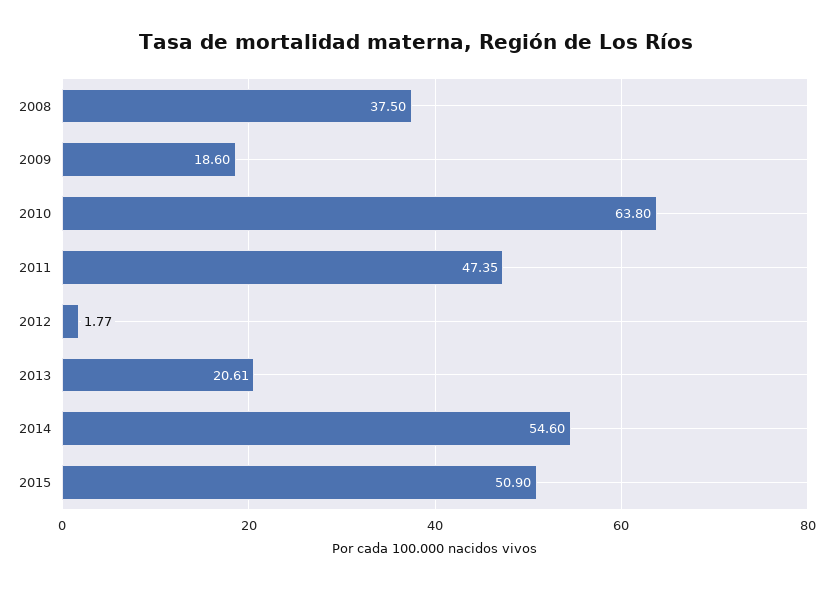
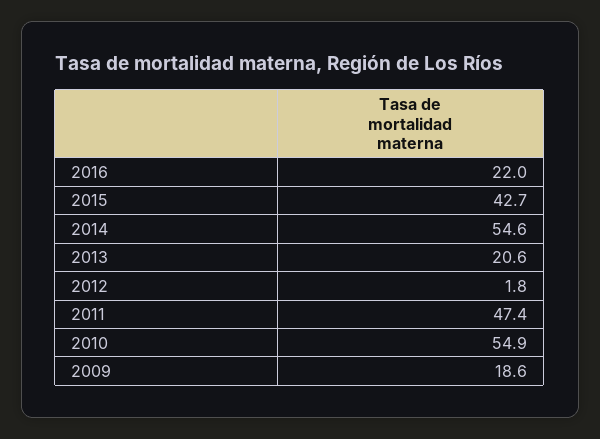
2008: 37.5 -> none
2010: 63.8 -> 54.9
2015: 50.9 -> 42.7
2016: none -> 22

